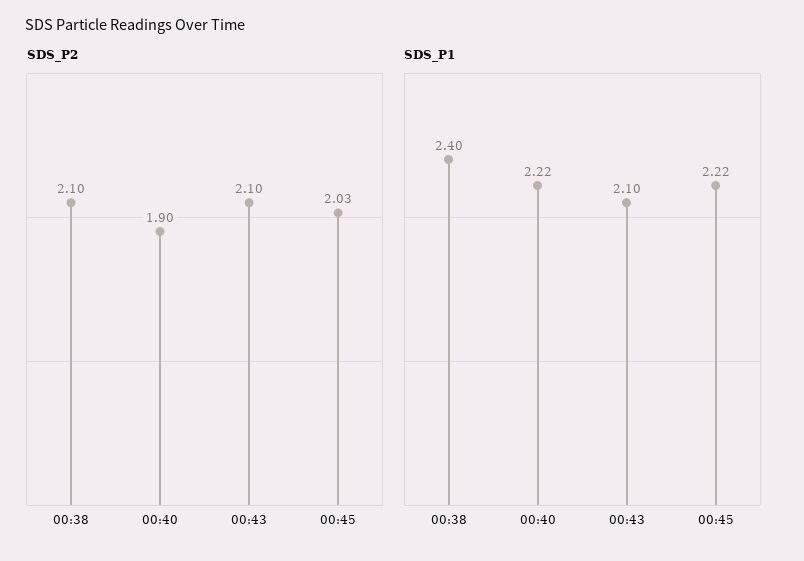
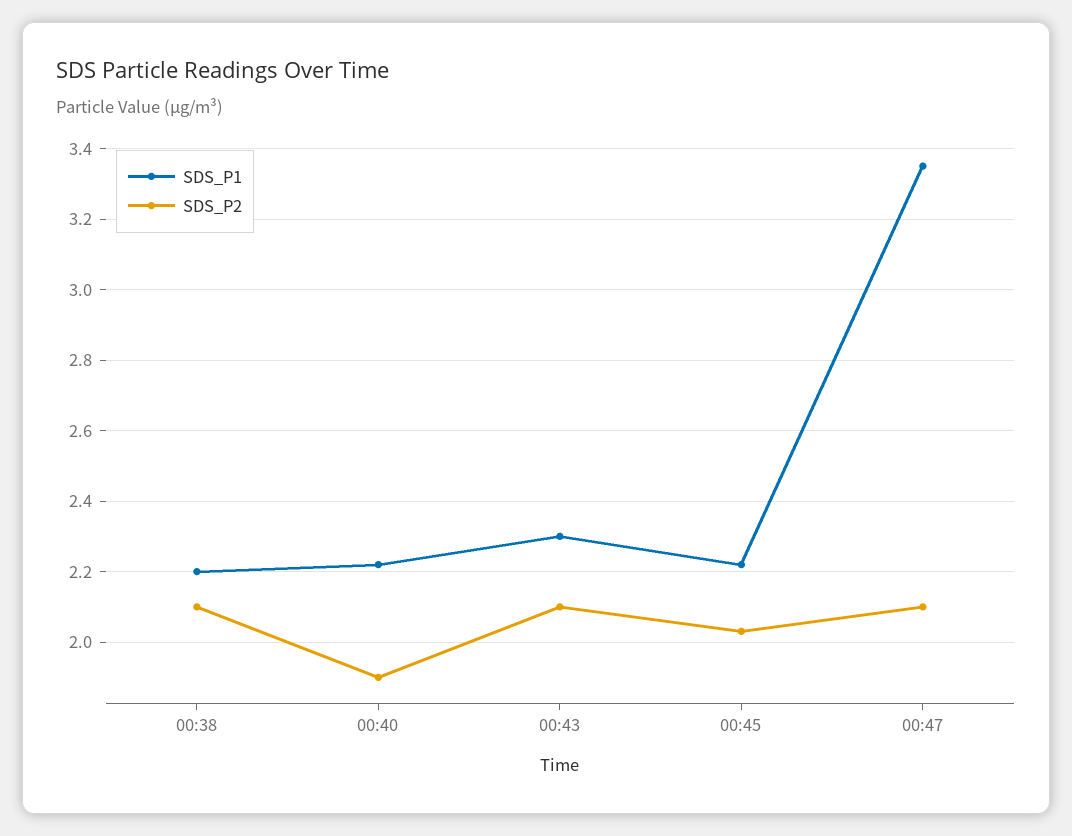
SDS_P1, 00:38: 2.4 -> 2.2
SDS_P1, 00:43: 2.1 -> 2.3
SDS_P1, 00:47: none -> 3.35
SDS_P2, 00:47: none -> 2.1

